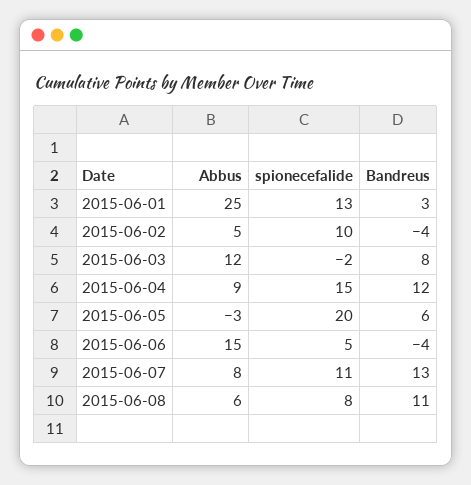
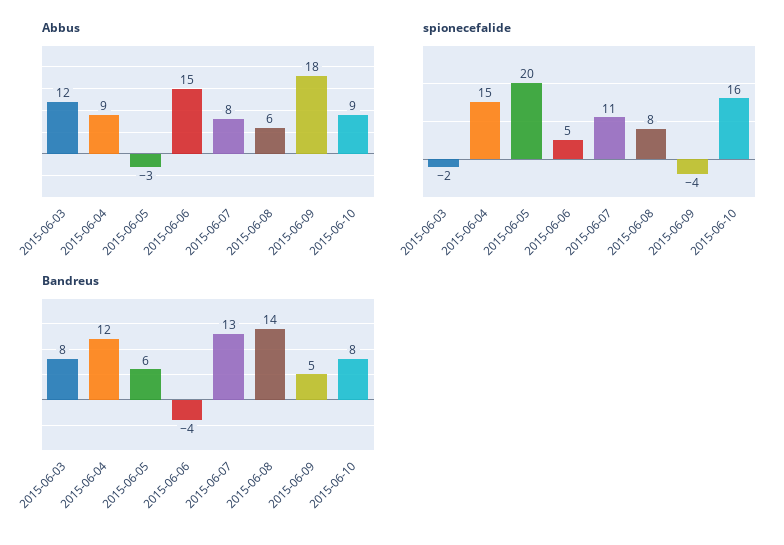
Abbus, 2015-06-01: 25 -> none
spionecefalide, 2015-06-01: 13 -> none
Bandreus, 2015-06-01: 3 -> none
Abbus, 2015-06-02: 5 -> none
spionecefalide, 2015-06-02: 10 -> none
Bandreus, 2015-06-02: -4 -> none
Bandreus, 2015-06-08: 11 -> 14
Abbus, 2015-06-09: none -> 18
Abbus, 2015-06-10: none -> 9
spionecefalide, 2015-06-09: none -> -4
spionecefalide, 2015-06-10: none -> 16
Bandreus, 2015-06-09: none -> 5
Bandreus, 2015-06-10: none -> 8

